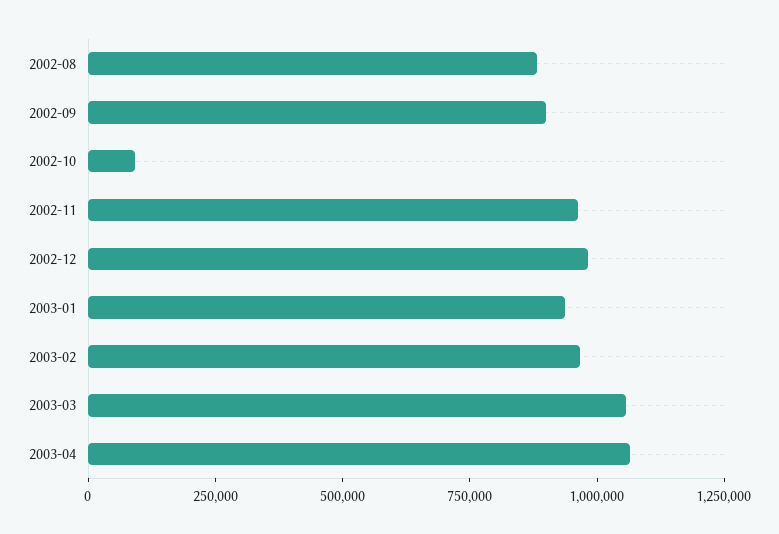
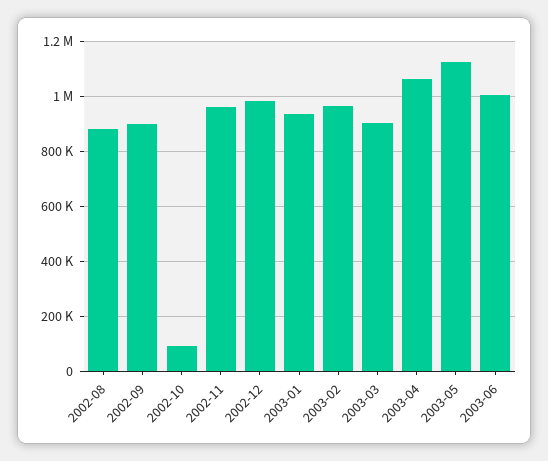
2003-03: 1050000 -> 900000
2003-05: none -> 1125000
2003-06: none -> 1000000

